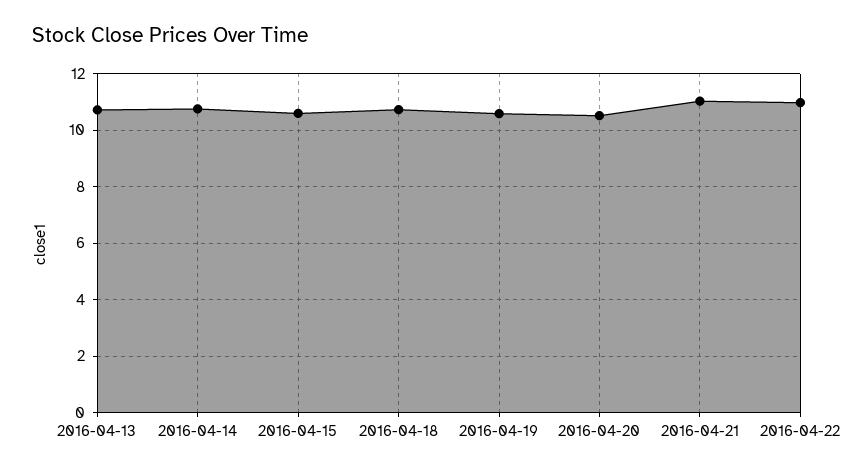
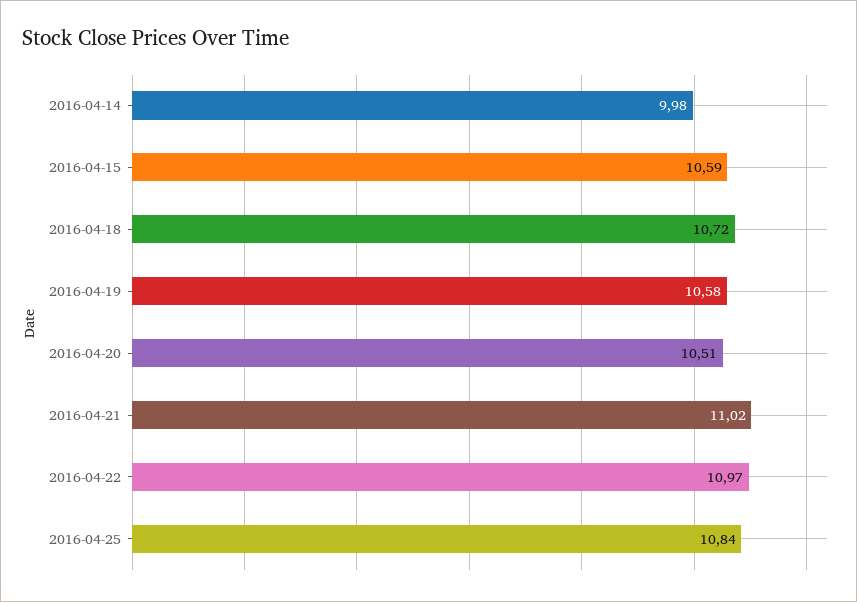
2016-04-13: 10.75 -> none
2016-04-14: 10.75 -> 9.98
2016-04-25: none -> 10.84

